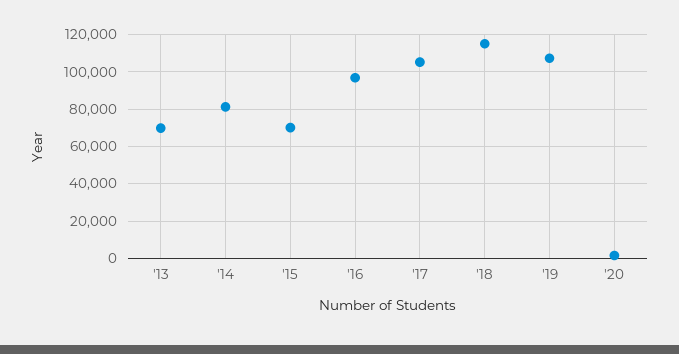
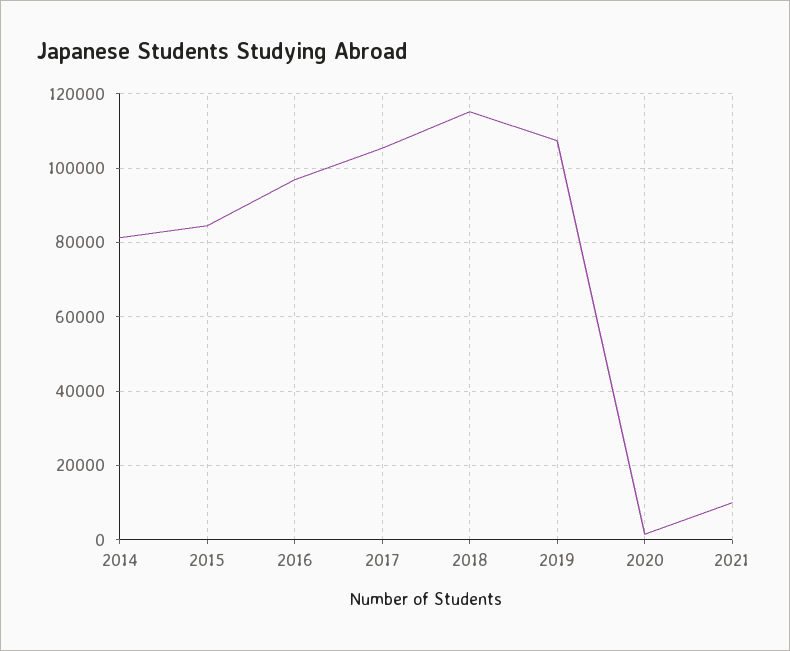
'13: 70000 -> none
'15: 70000 -> 84000
2021: none -> 10000

